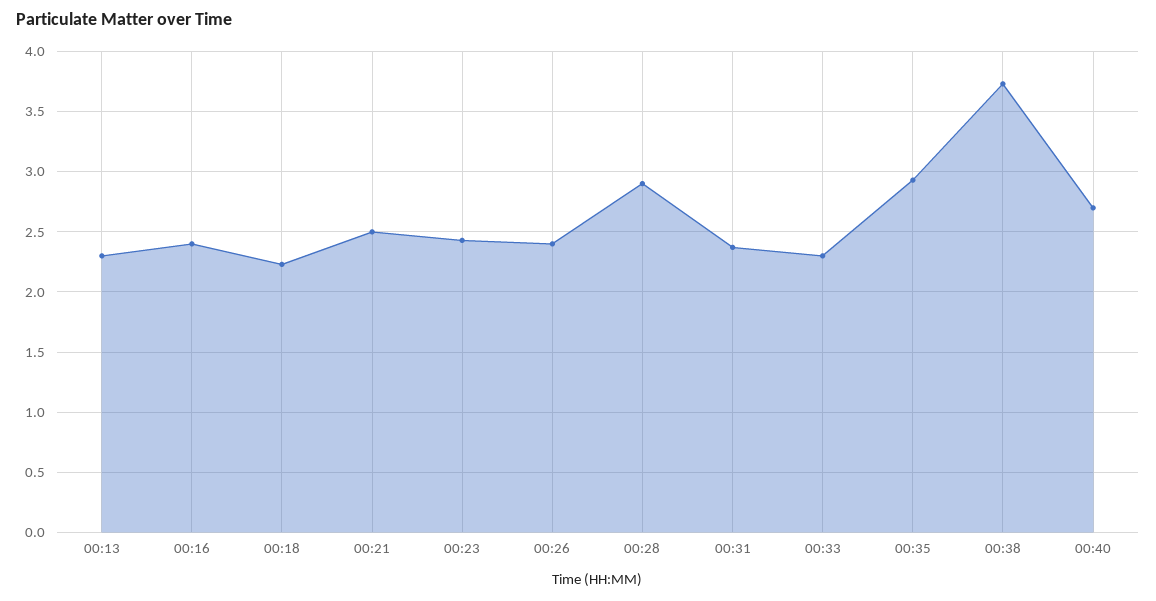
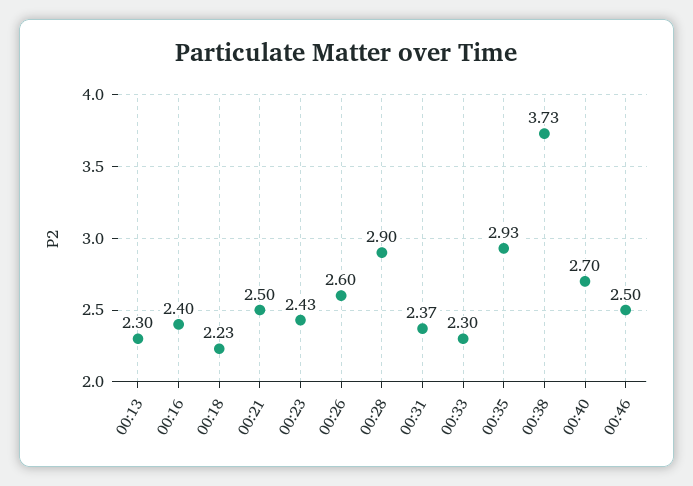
00:26: 2.4 -> 2.6
00:46: none -> 2.5

